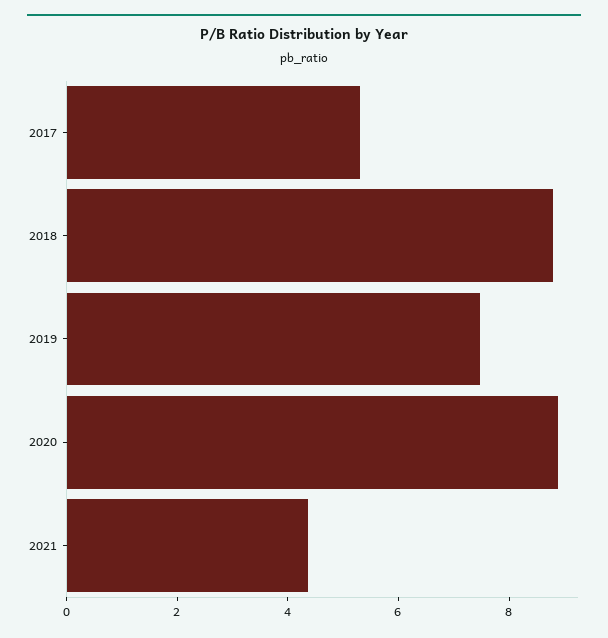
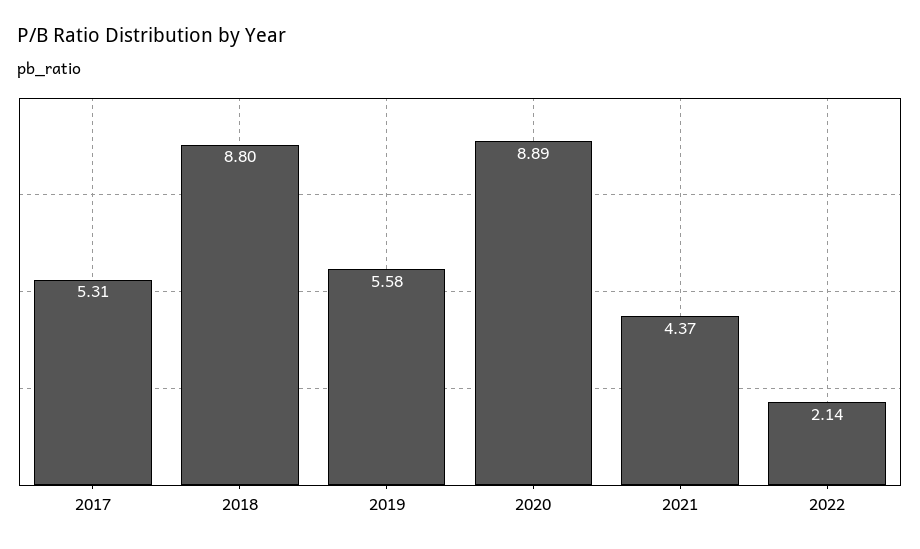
2019: 7.5 -> 5.58
2022: none -> 2.14

